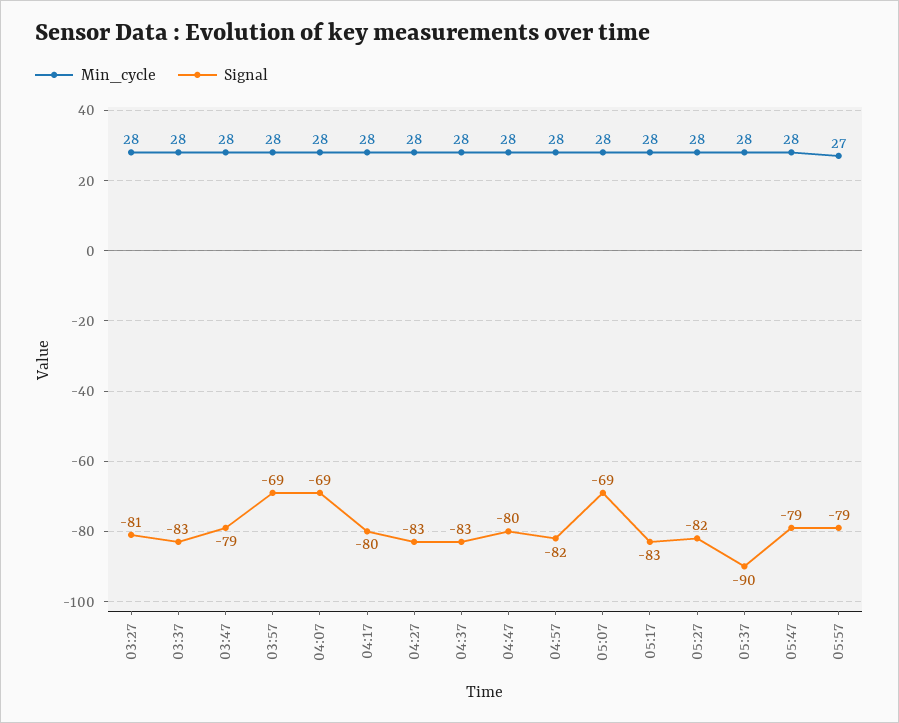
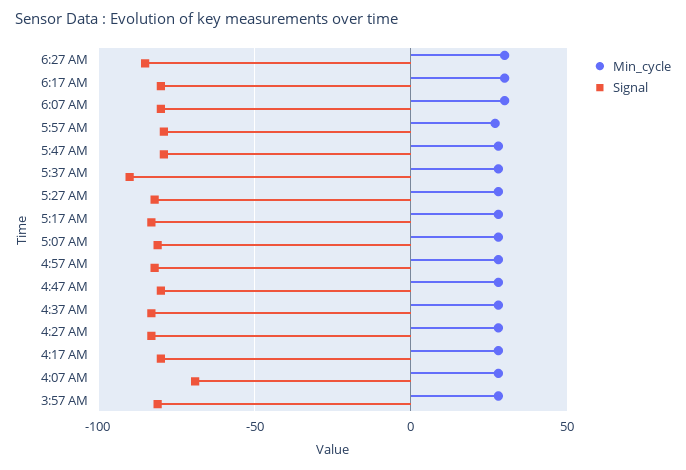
Min_cycle, 03:27: 28 -> none
Signal, 03:27: -81 -> none
Min_cycle, 03:37: 28 -> none
Signal, 03:37: -83 -> none
Min_cycle, 03:47: 28 -> none
Signal, 03:47: -79 -> none
Signal, 03:57: -69 -> -80
Signal, 05:07: -69 -> -80
Min_cycle, 6:27 AM: none -> 30
Signal, 6:27 AM: none -> -85
Min_cycle, 6:17 AM: none -> 30
Signal, 6:17 AM: none -> -80
Min_cycle, 6:07 AM: none -> 30
Signal, 6:07 AM: none -> -80

